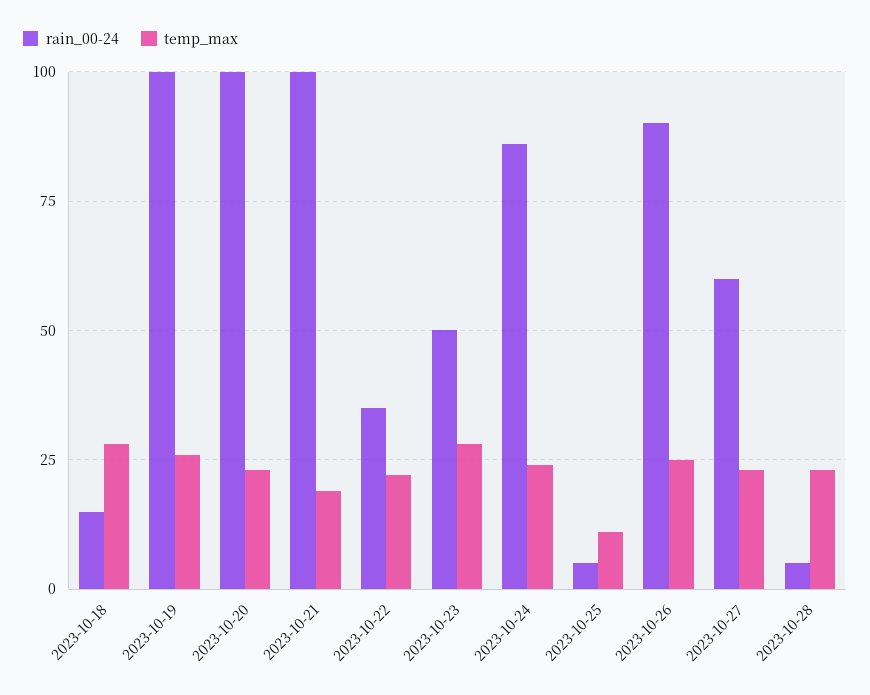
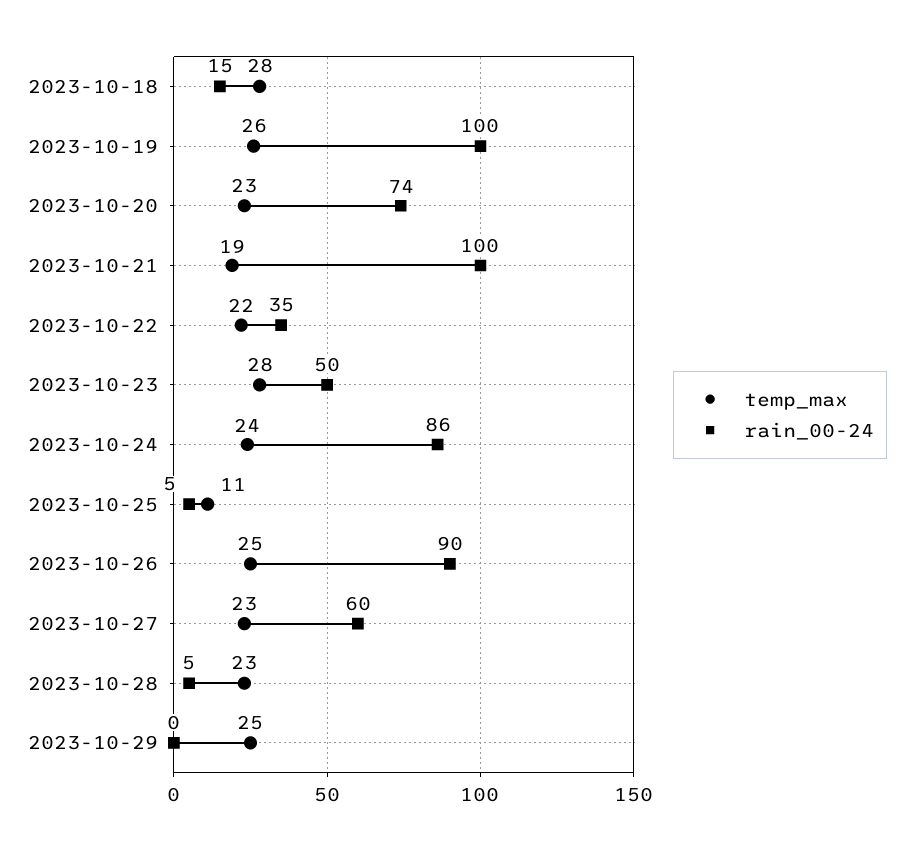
rain_00-24, 2023-10-20: 100 -> 74
temp_max, 2023-10-29: none -> 25
rain_00-24, 2023-10-29: none -> 0

